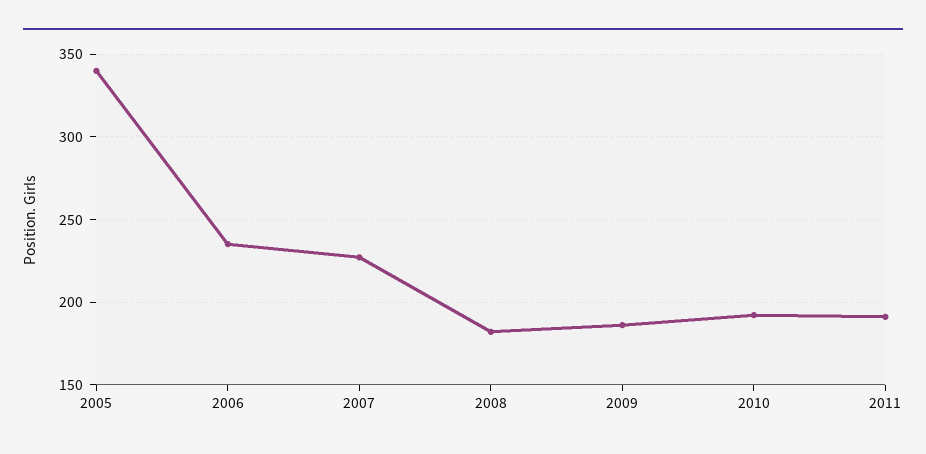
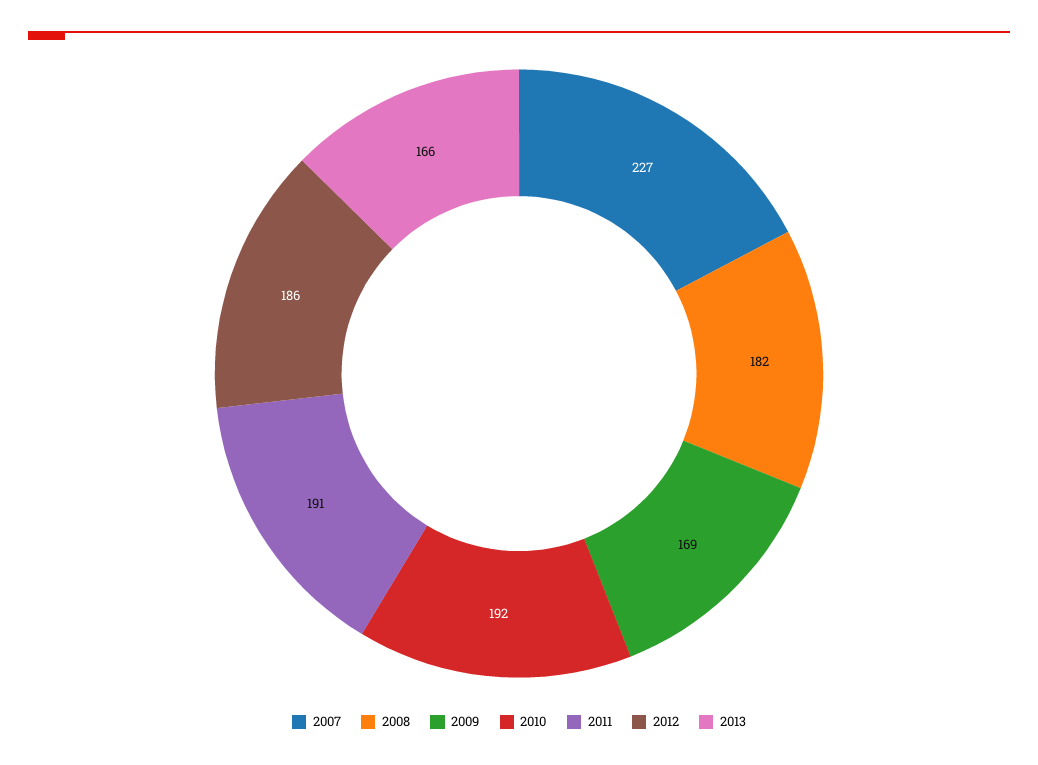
2005: 340 -> none
2006: 235 -> none
2009: 185 -> 169
2012: none -> 186
2013: none -> 166

